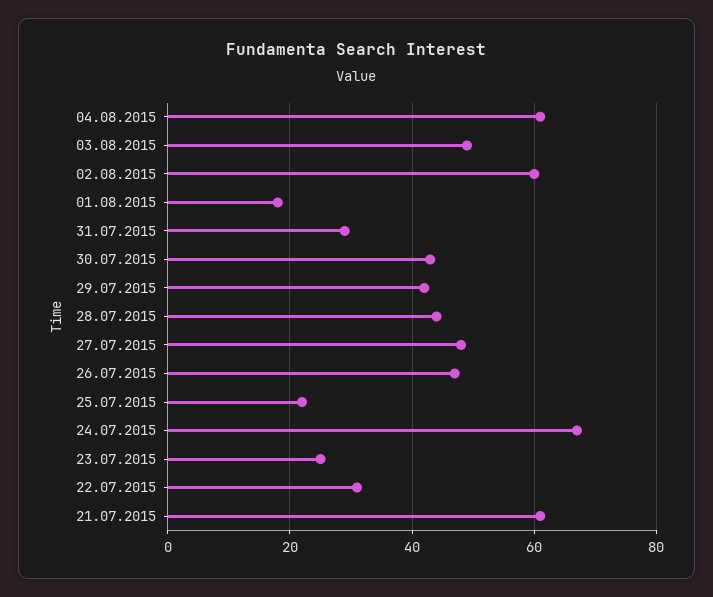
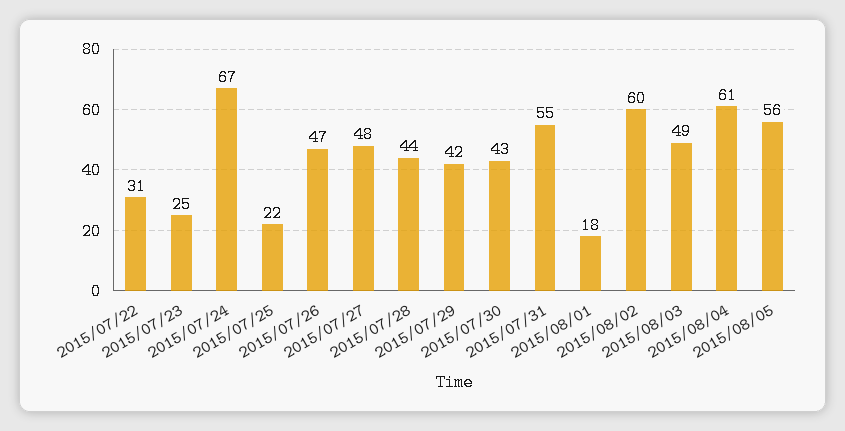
31.07.2015: 30 -> 55
21.07.2015: 60 -> none
2015/08/05: none -> 56

